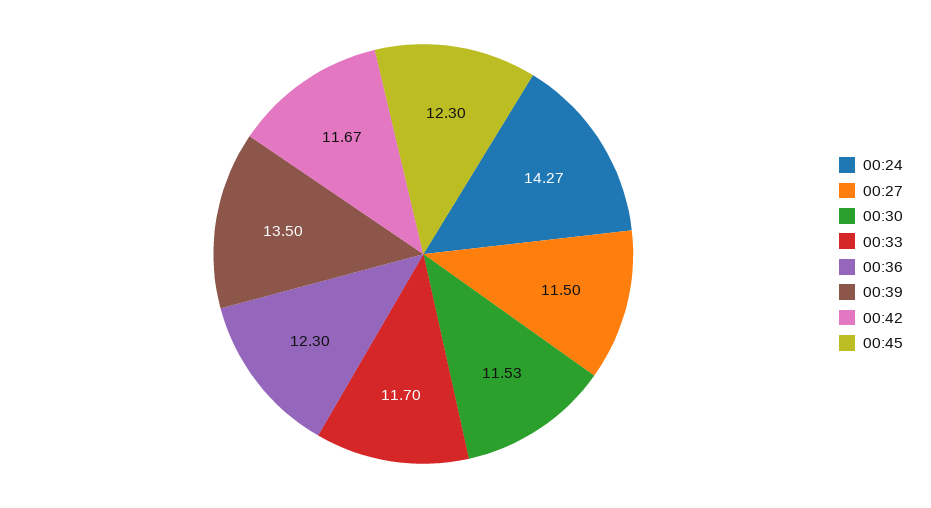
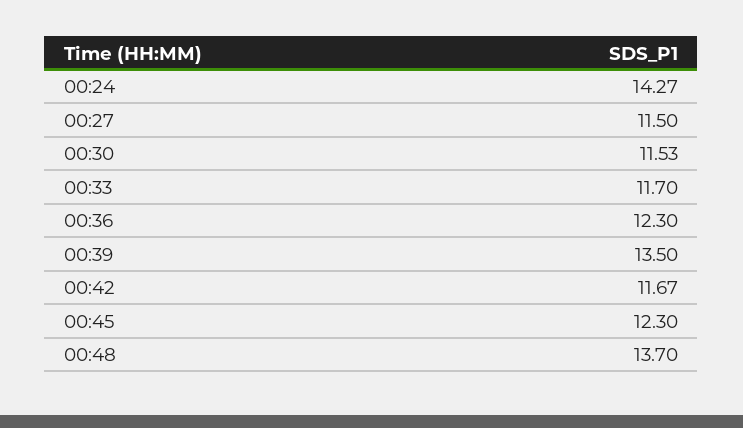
00:48: none -> 13.7

